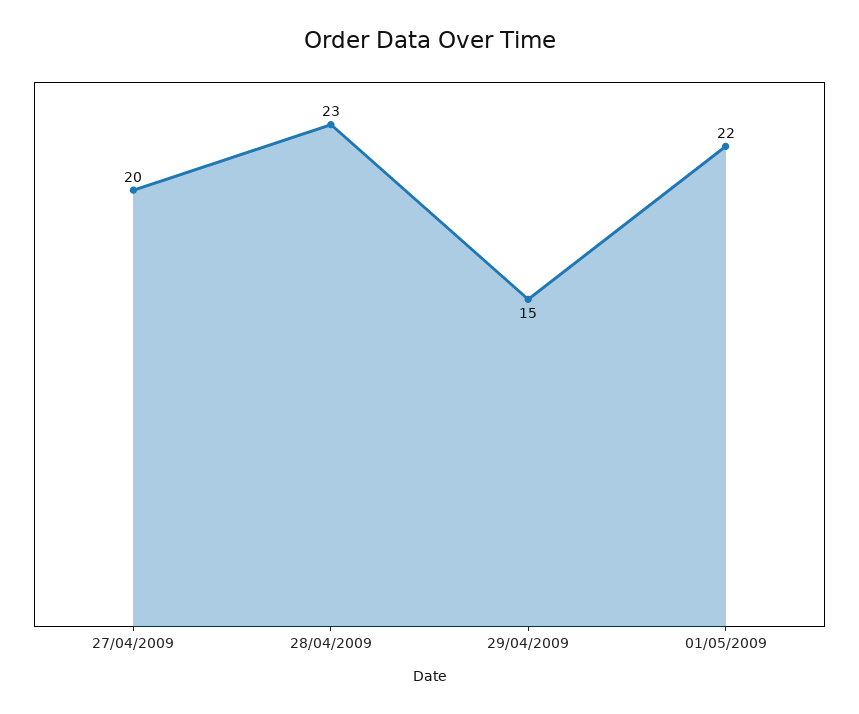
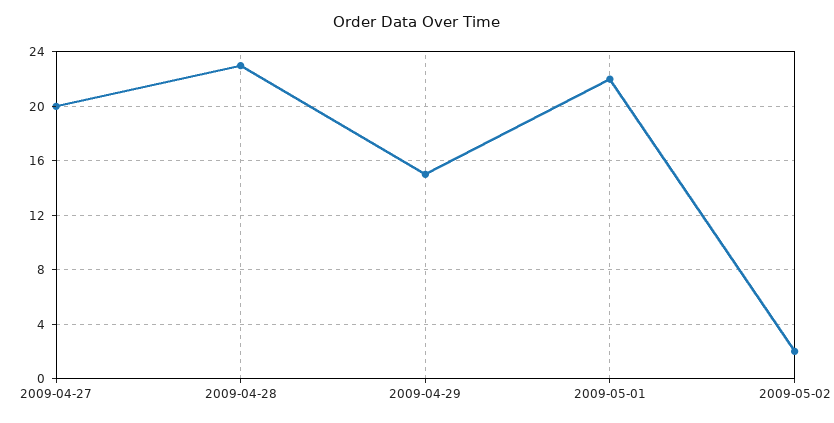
2009-05-02: none -> 2

